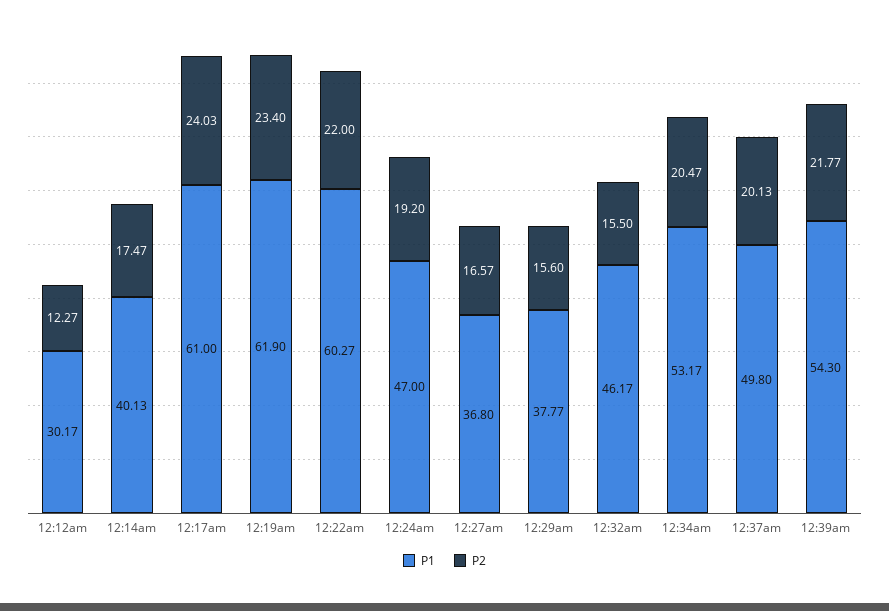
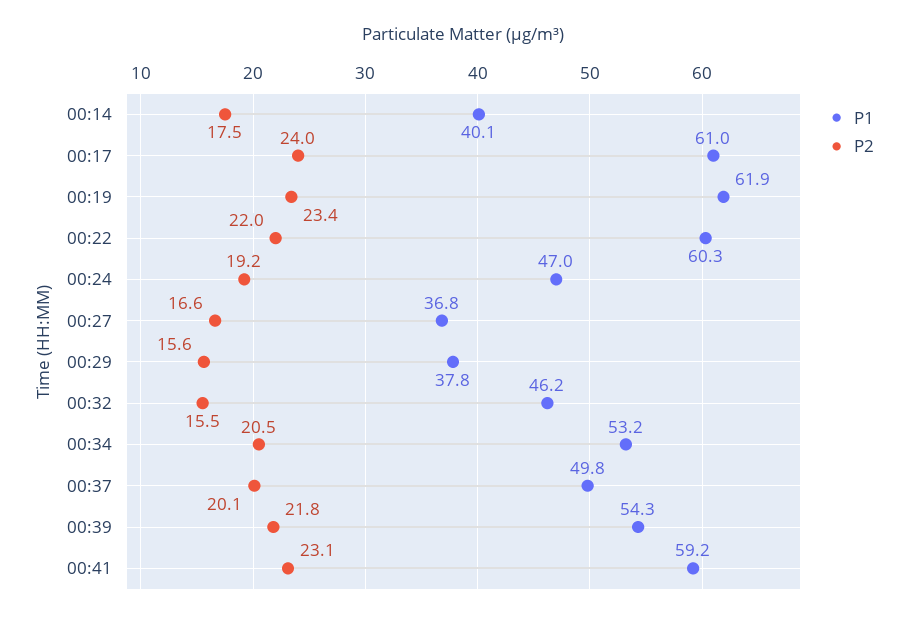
P1, 12:12am: 30.17 -> none
P2, 12:12am: 12.27 -> none
P1, 00:41: none -> 59.2
P2, 00:41: none -> 23.1

